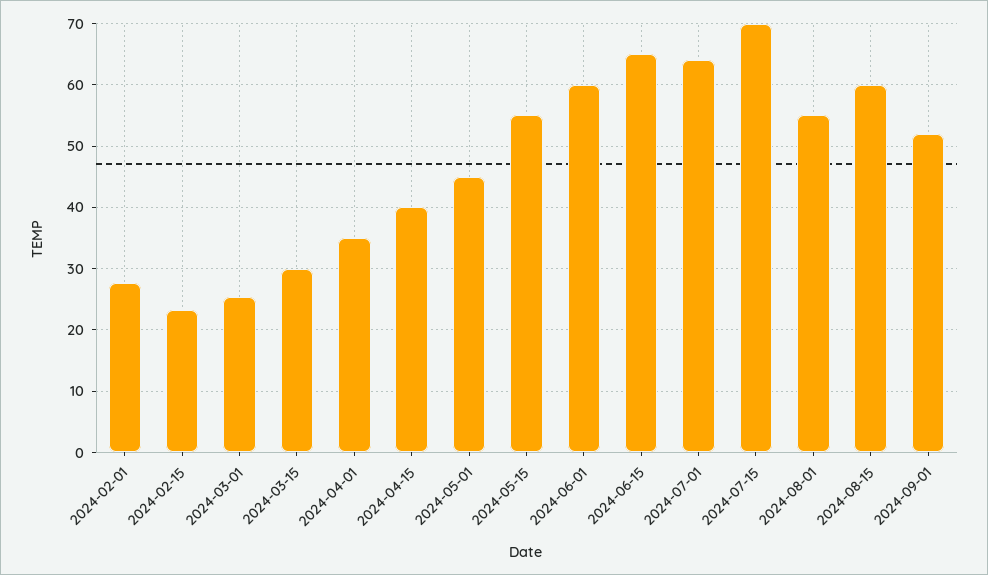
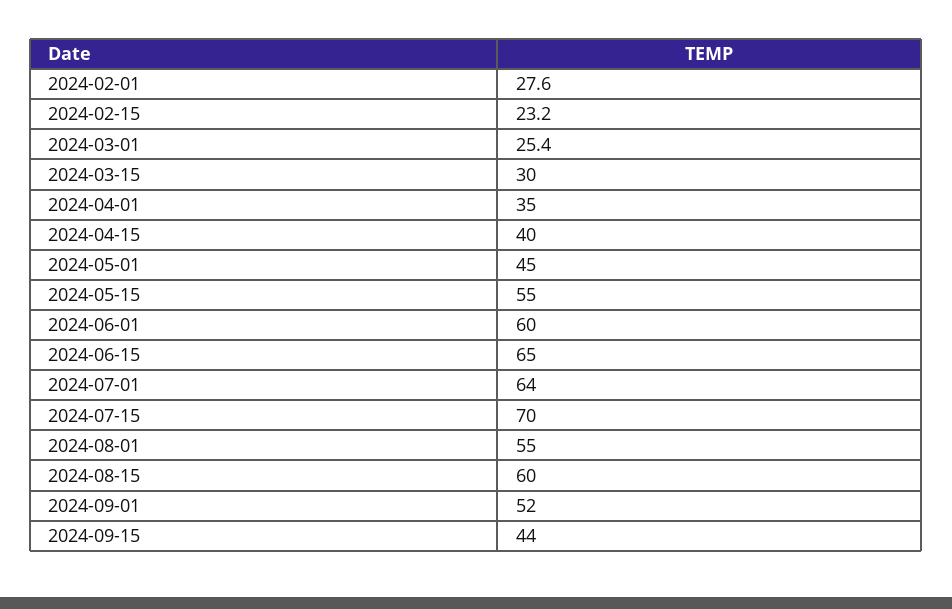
2024-09-15: none -> 44

